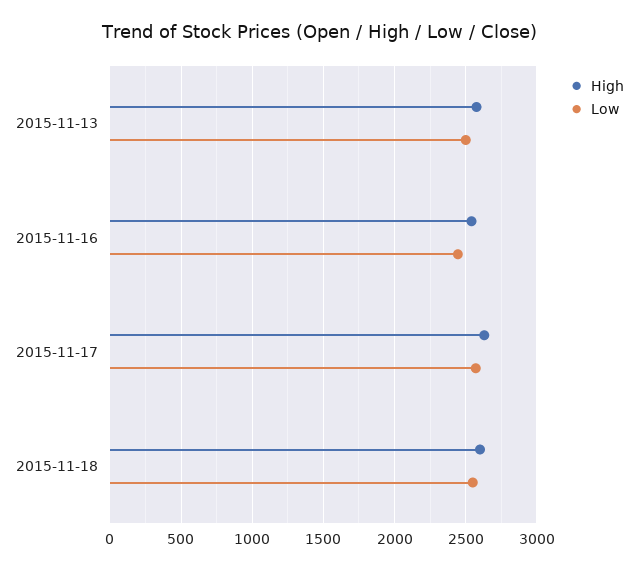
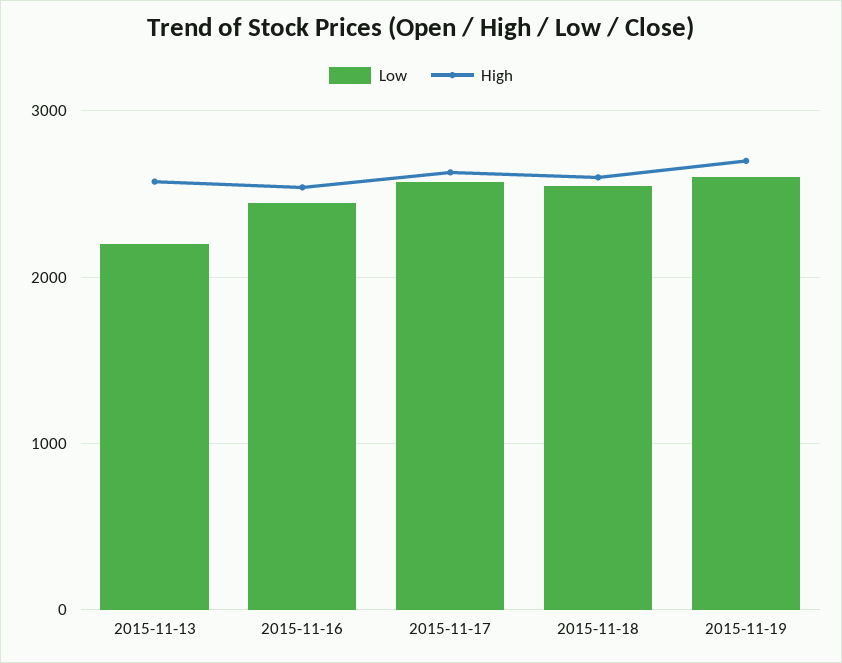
Low, 2015-11-13: 2500 -> 2200
Low, 2015-11-19: none -> 2600
High, 2015-11-19: none -> 2700

